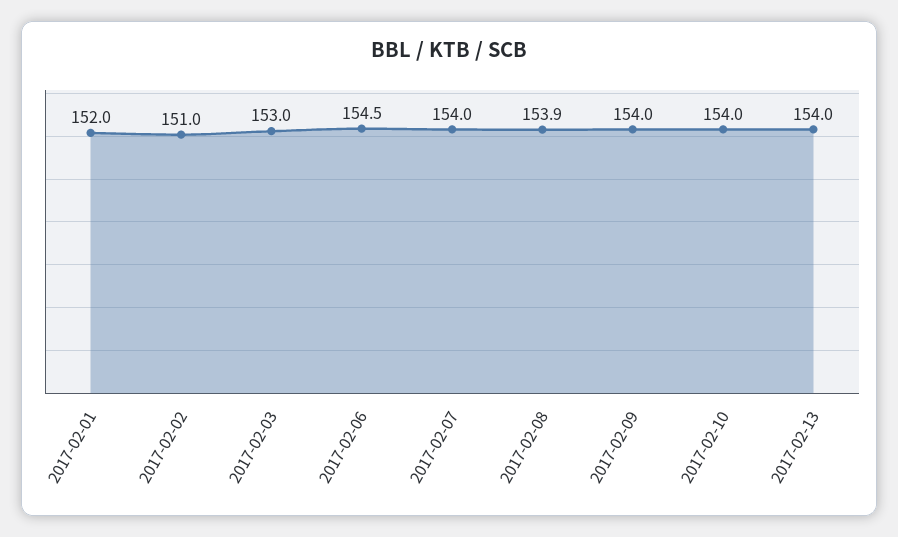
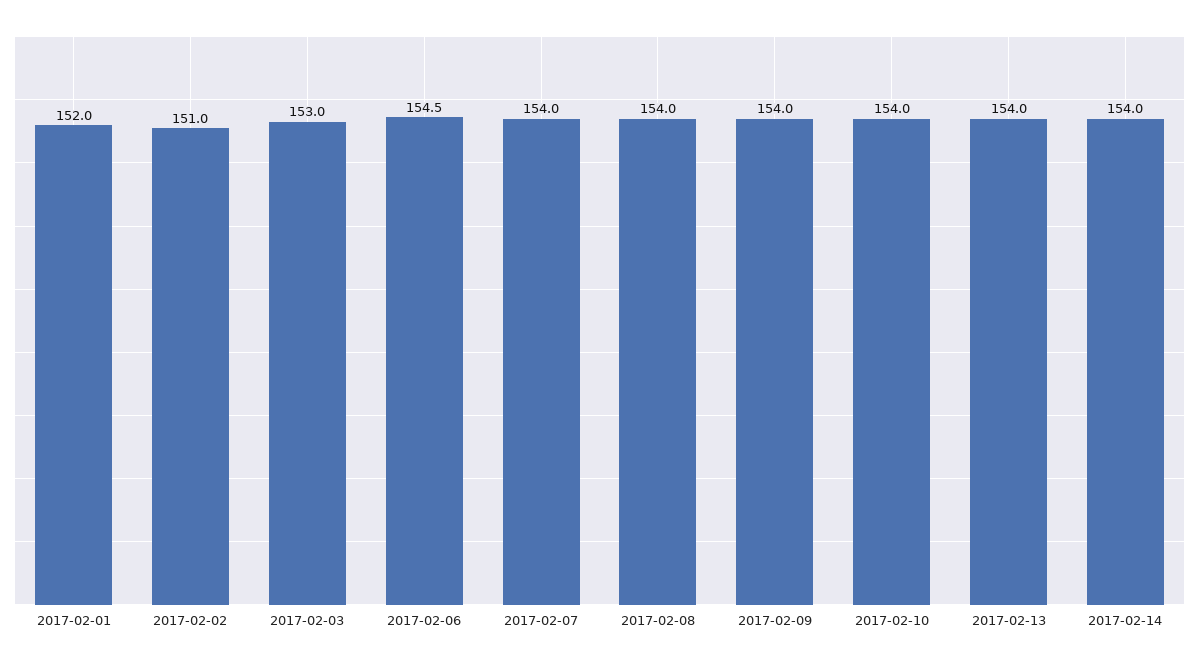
2017-02-08: 153.9 -> 154
2017-02-14: none -> 154

